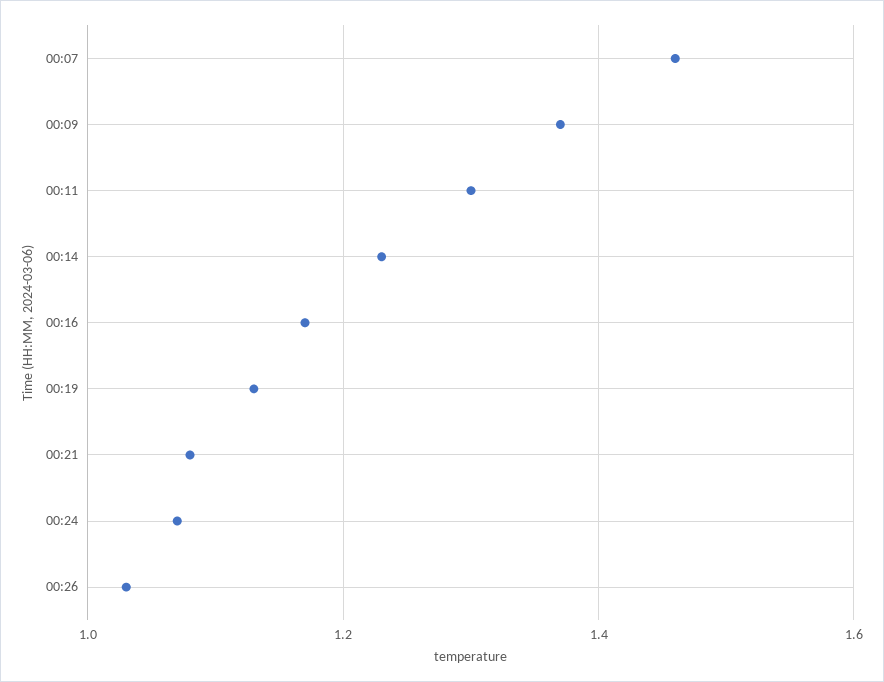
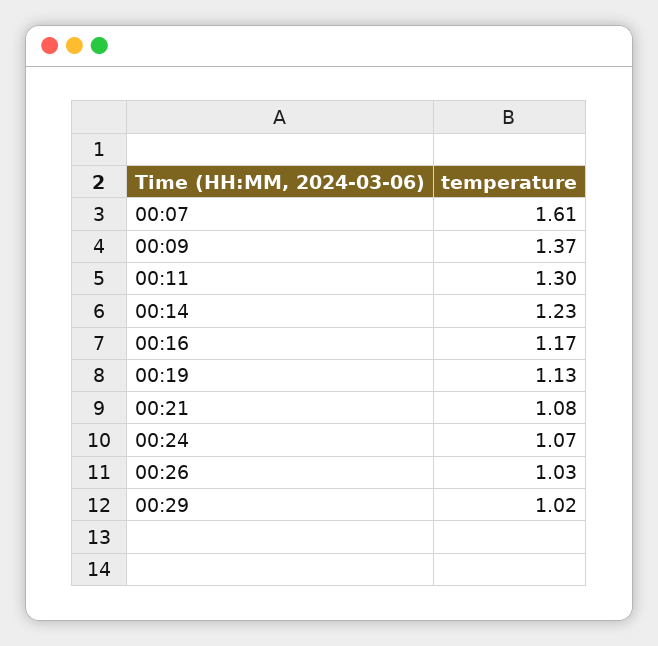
00:07: 1.45 -> 1.61
00:29: none -> 1.02

